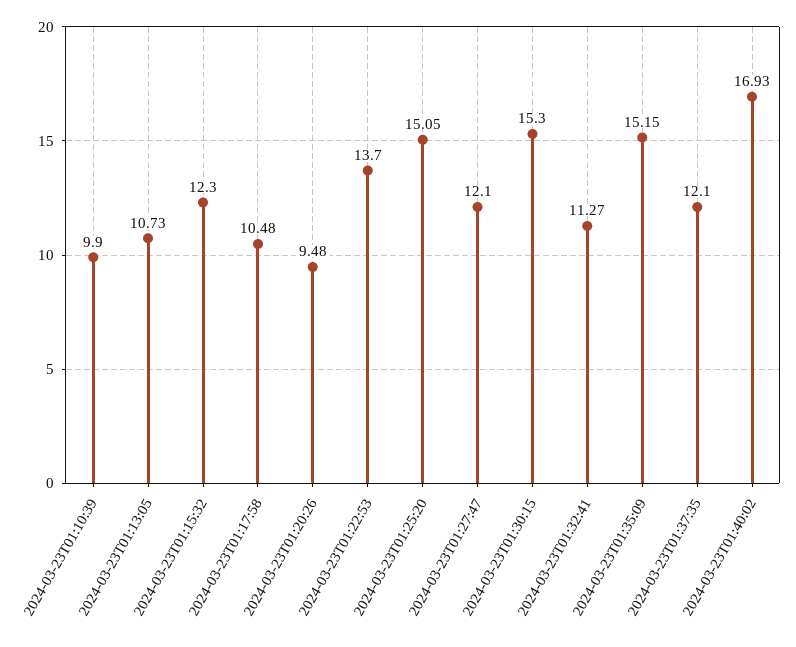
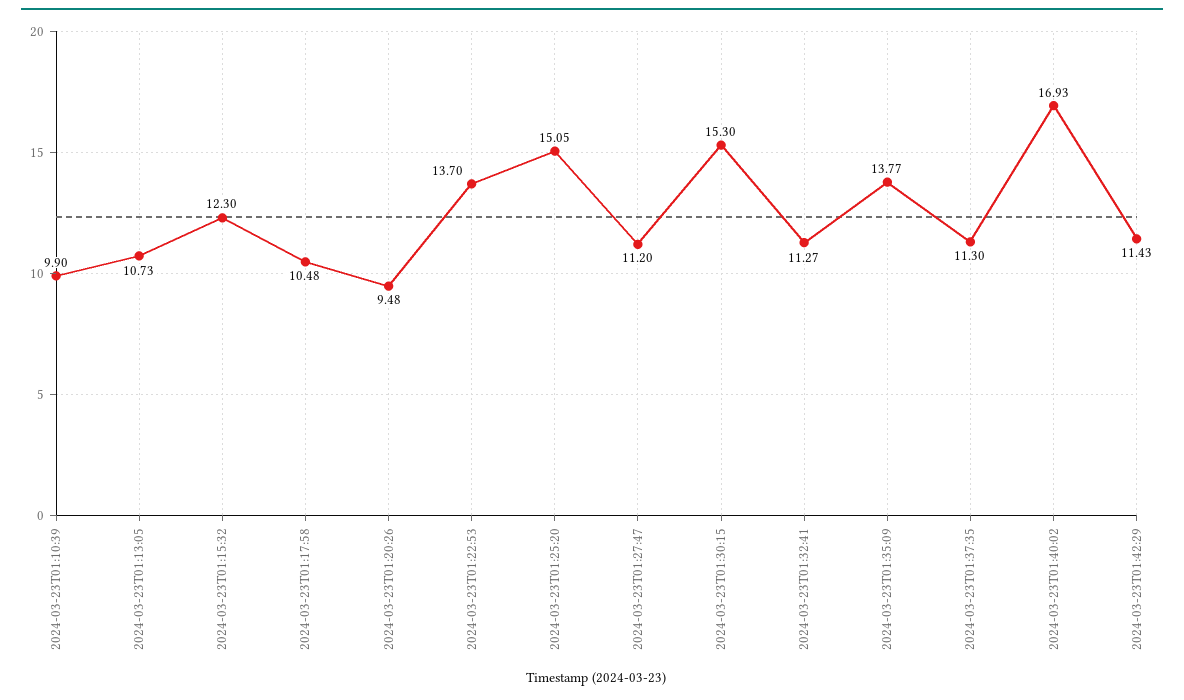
2024-03-23T01:27:47: 12.1 -> 11.2
2024-03-23T01:35:09: 15.15 -> 13.77
2024-03-23T01:37:35: 12.1 -> 11.3
2024-03-23T01:42:29: none -> 11.43

